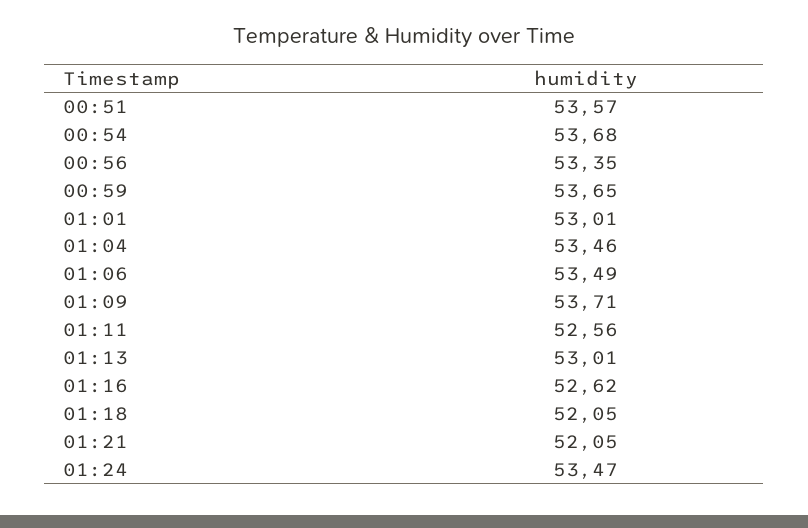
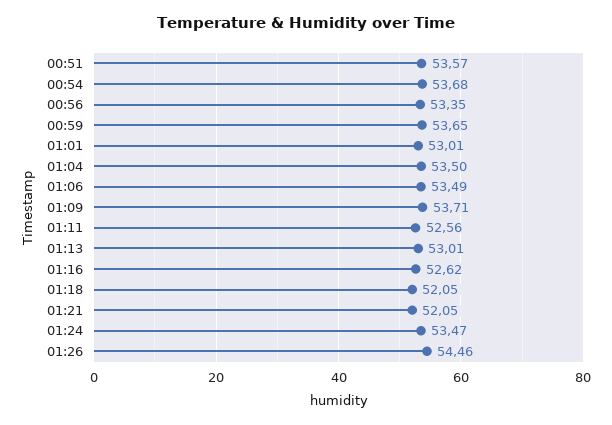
01:04: 53.46 -> 53.5
01:26: none -> 54.46

